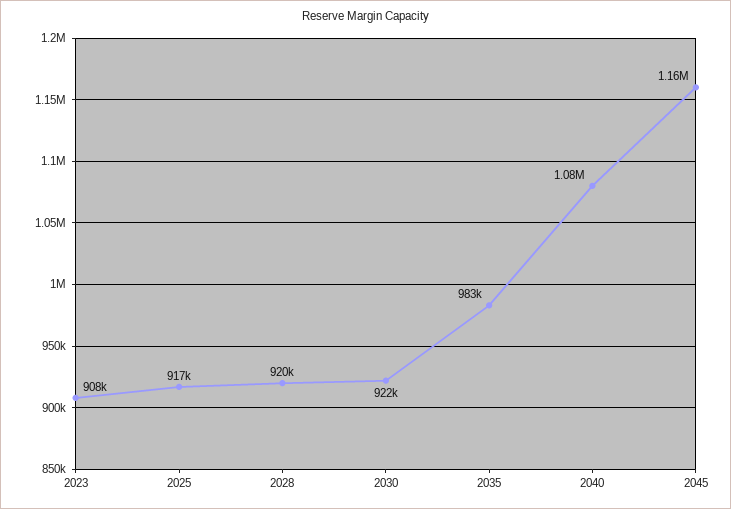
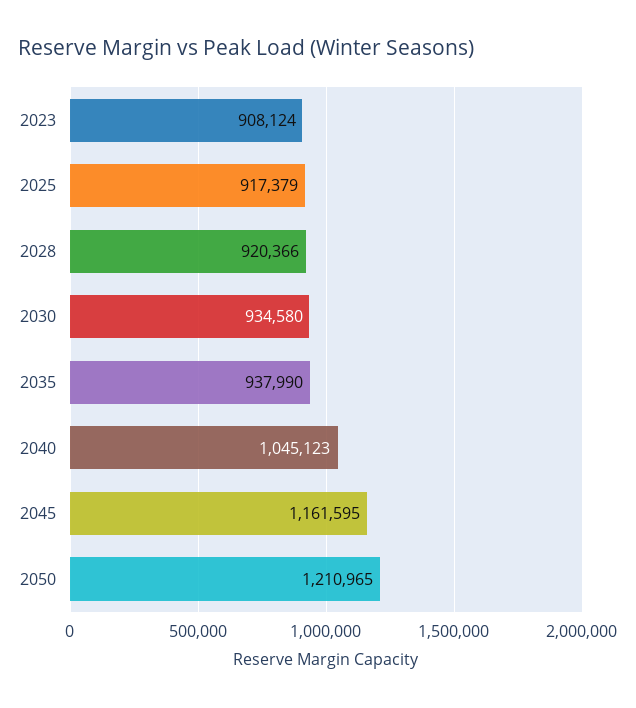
2030: 922000 -> 934580
2035: 983000 -> 937990
2040: 1080000 -> 1045123
2050: none -> 1210965

